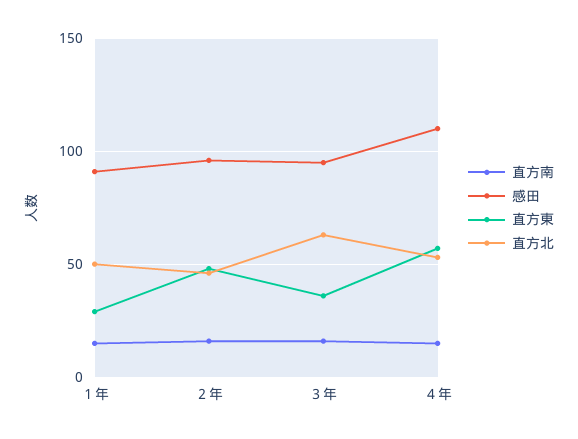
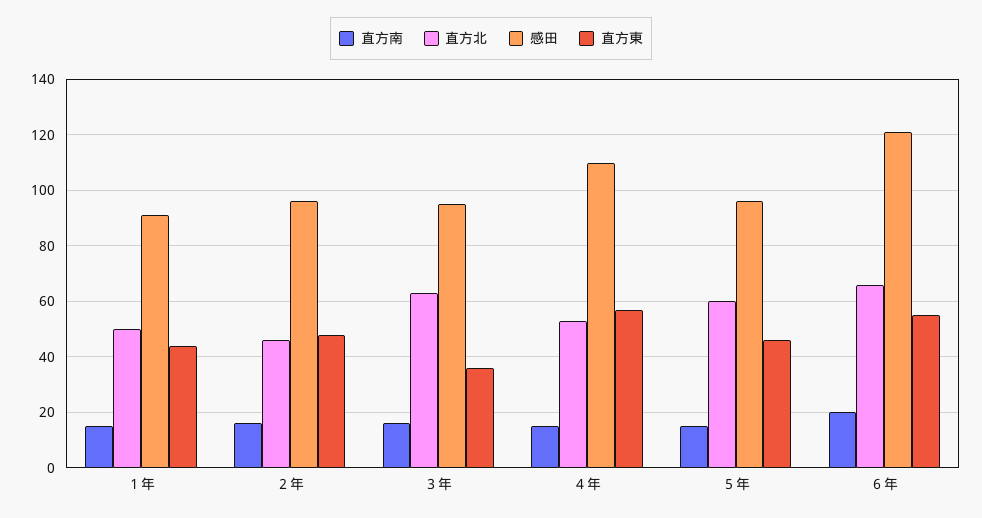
直方東, １年: 30 -> 45
直方南, ５年: none -> 15
直方北, ５年: none -> 60
感田, ５年: none -> 95
直方東, ５年: none -> 45
直方南, ６年: none -> 20
直方北, ６年: none -> 65
感田, ６年: none -> 120
直方東, ６年: none -> 55

